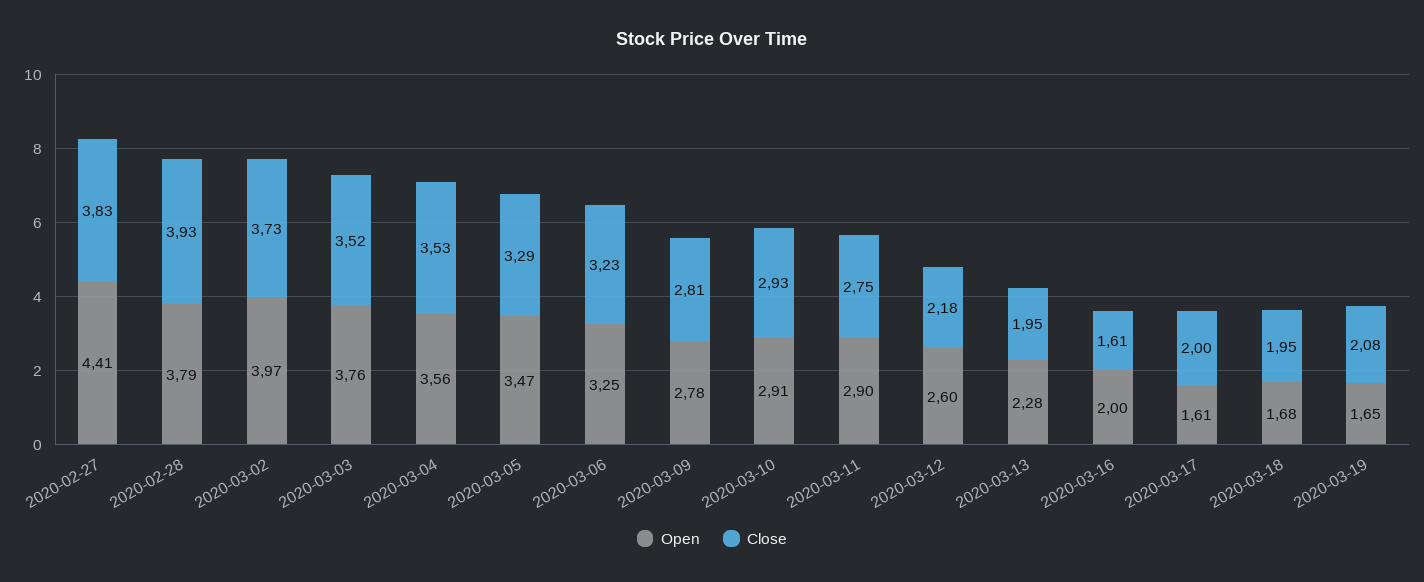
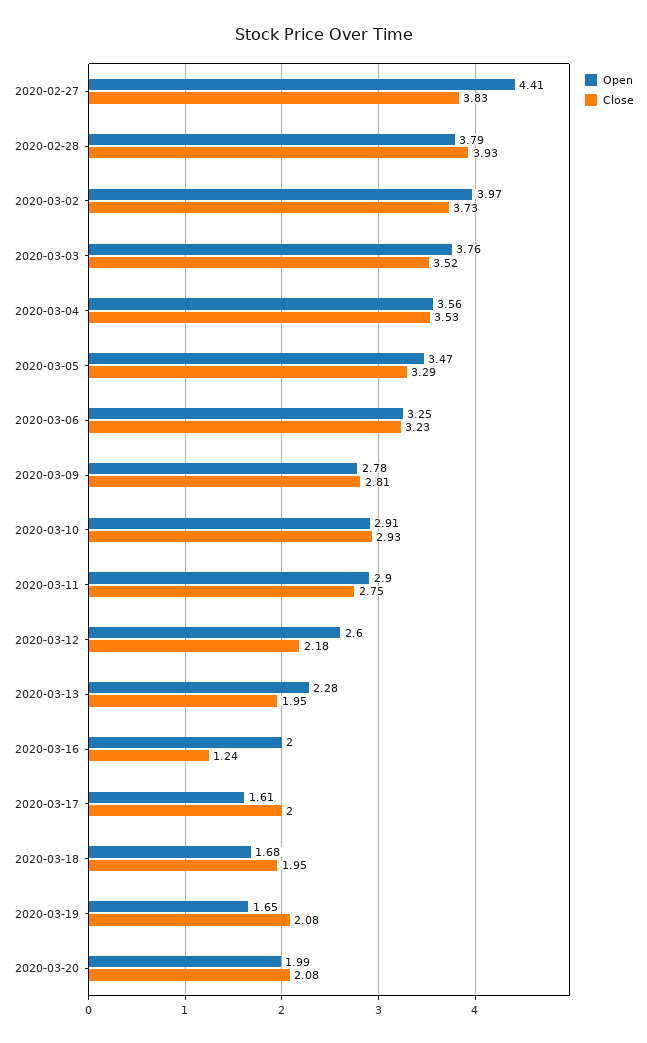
Close, 2020-03-16: 1.61 -> 1.24
Open, 2020-03-20: none -> 1.99
Close, 2020-03-20: none -> 2.08

